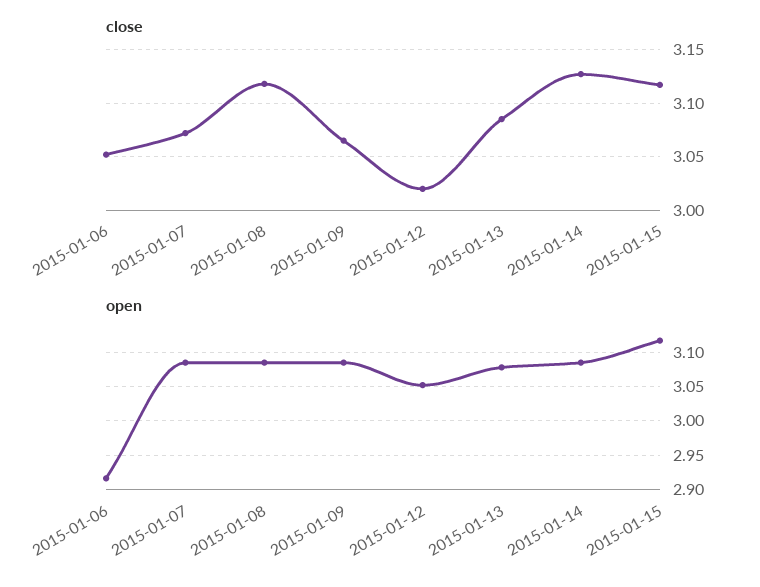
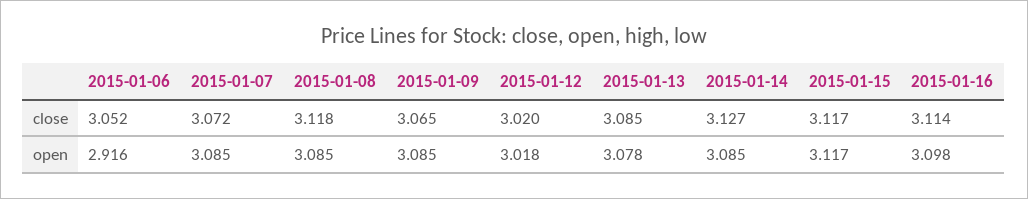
open, 2015-01-12: 3.05 -> 3.018
close, 2015-01-16: none -> 3.114
open, 2015-01-16: none -> 3.098

